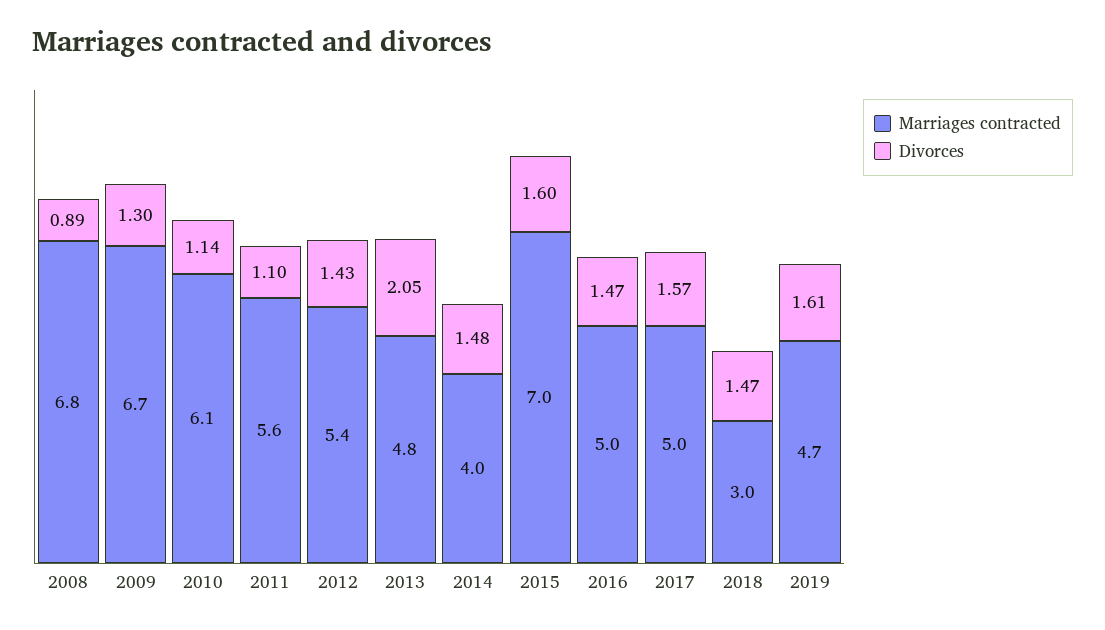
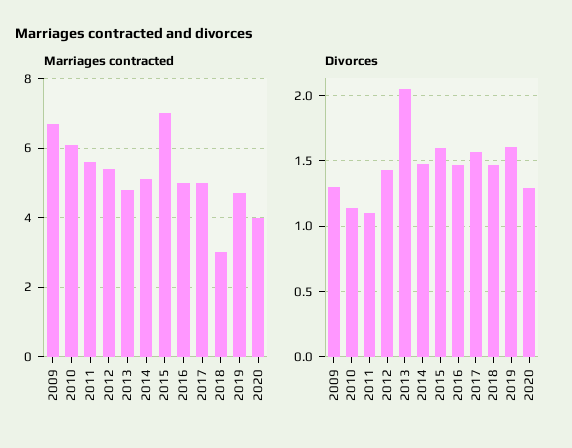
Marriages contracted, 2008: 6.8 -> none
Divorces, 2008: 0.89 -> none
Marriages contracted, 2014: 4 -> 5
Marriages contracted, 2020: none -> 4
Divorces, 2020: none -> 1.3

